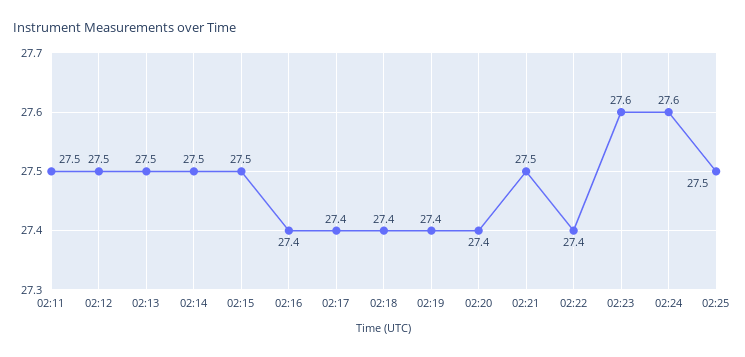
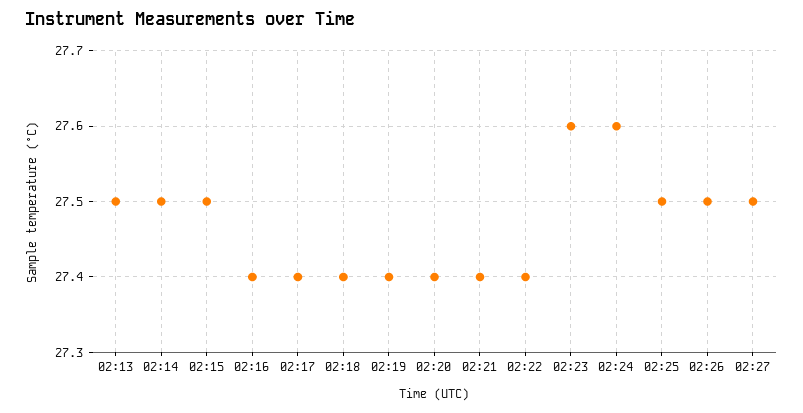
02:11: 27.5 -> none
02:12: 27.5 -> none
02:21: 27.5 -> 27.4
02:26: none -> 27.5
02:27: none -> 27.5

